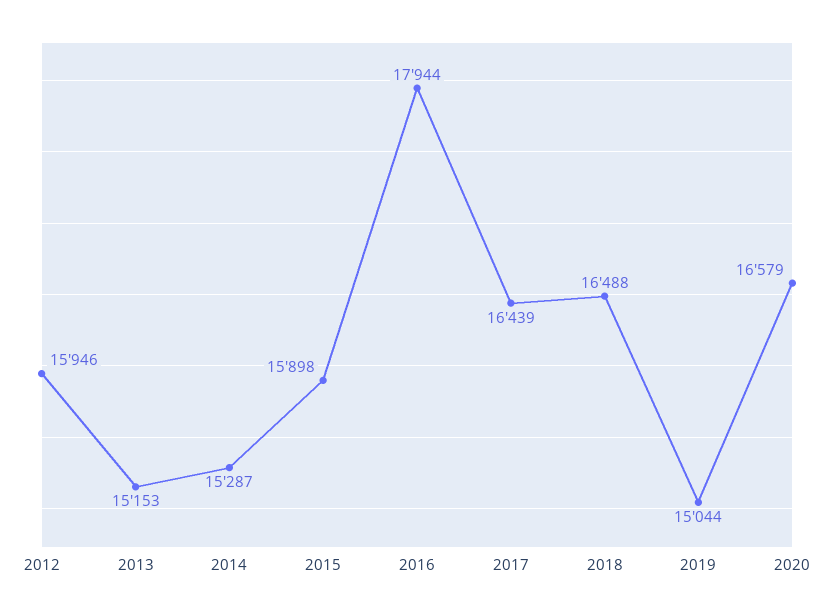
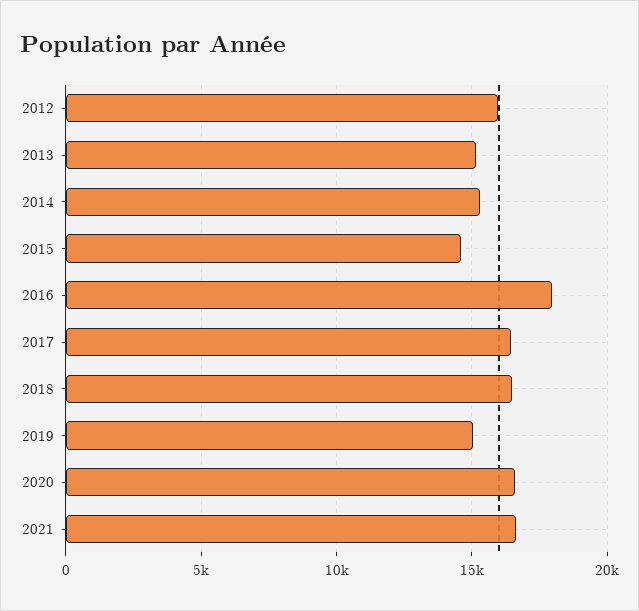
2015: 15898 -> 14500
2021: none -> 16500

